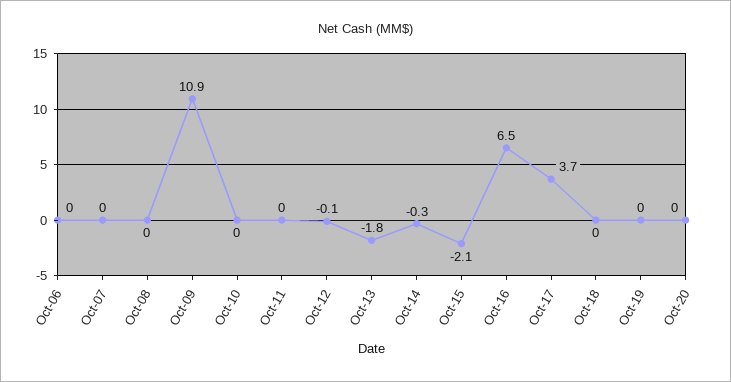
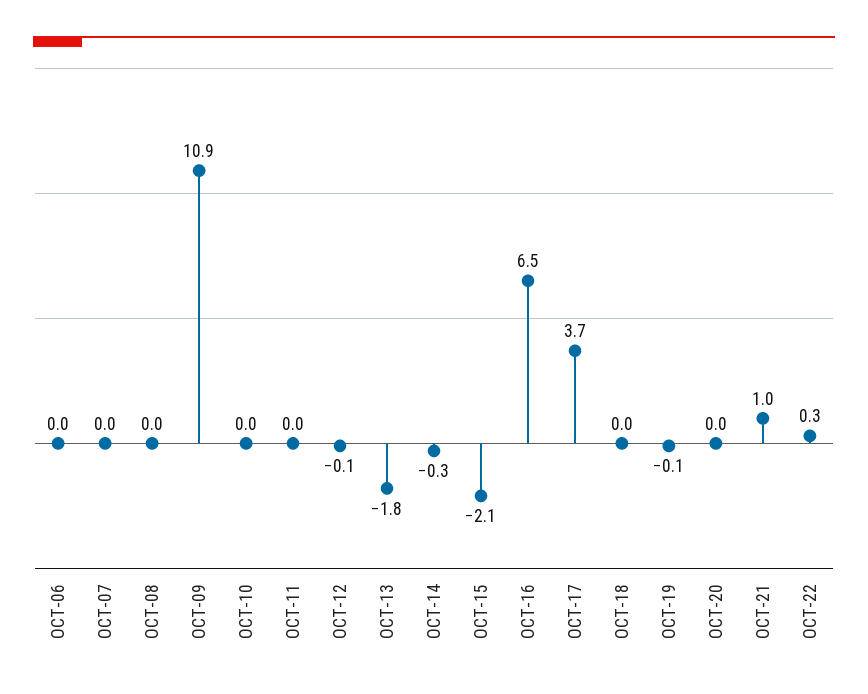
Oct-19: 0 -> -0.1
OCT-21: none -> 1
OCT-22: none -> 0.3

